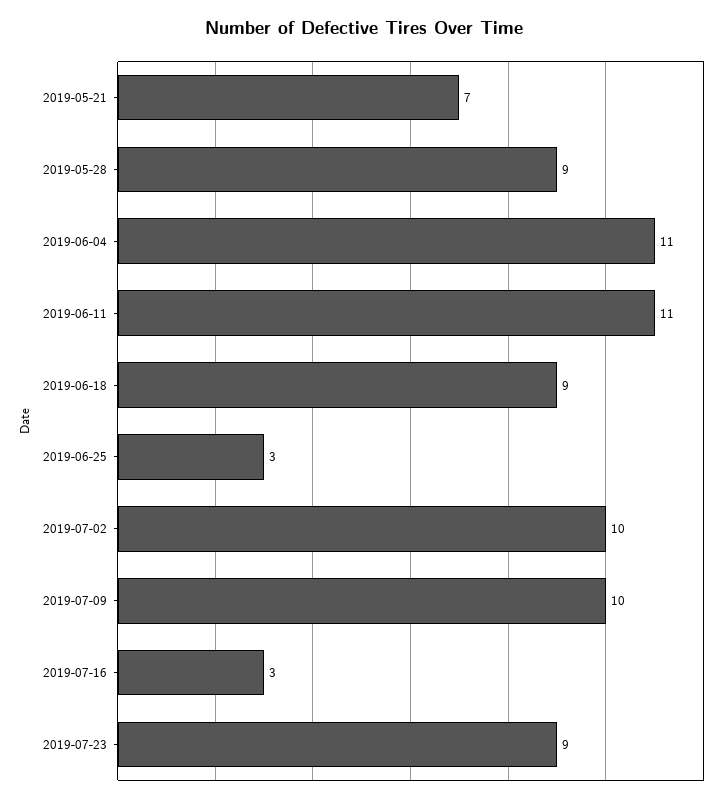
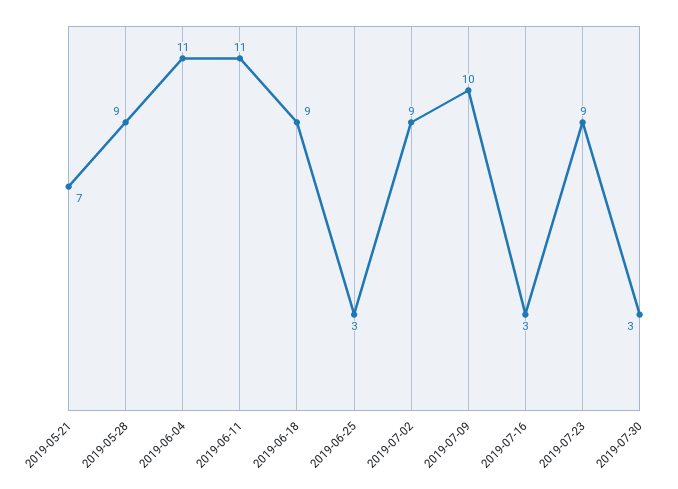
2019-07-02: 10 -> 9
2019-07-30: none -> 3

